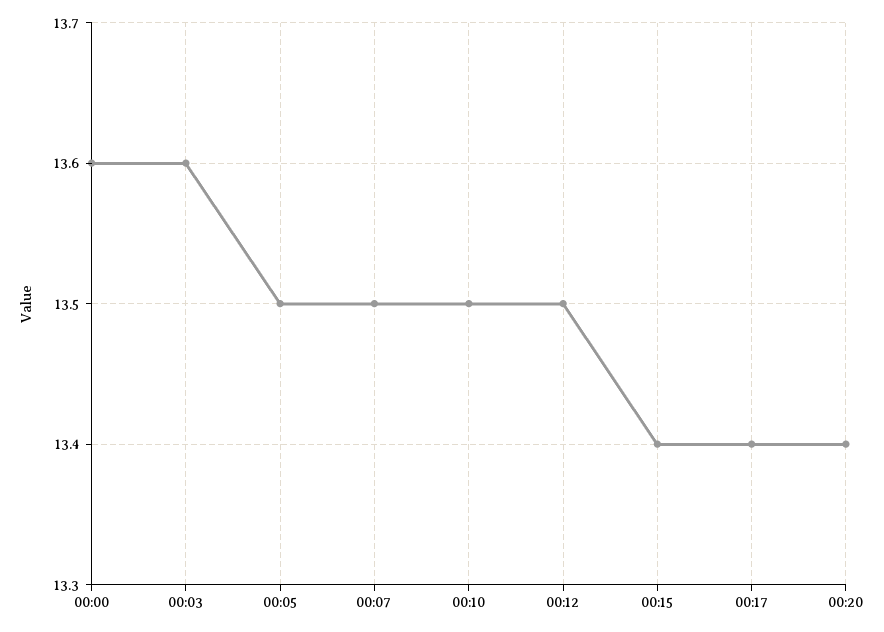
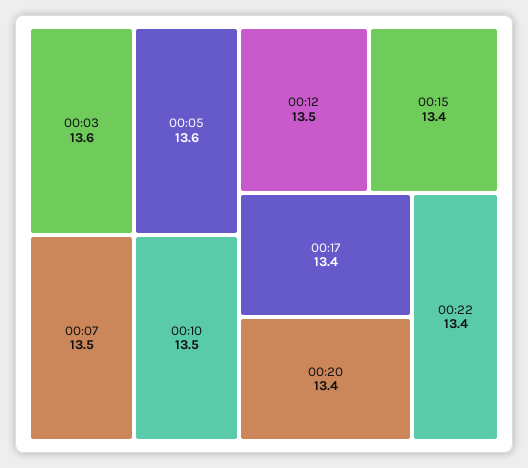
00:00: 13.6 -> none
00:05: 13.5 -> 13.6
00:22: none -> 13.4

